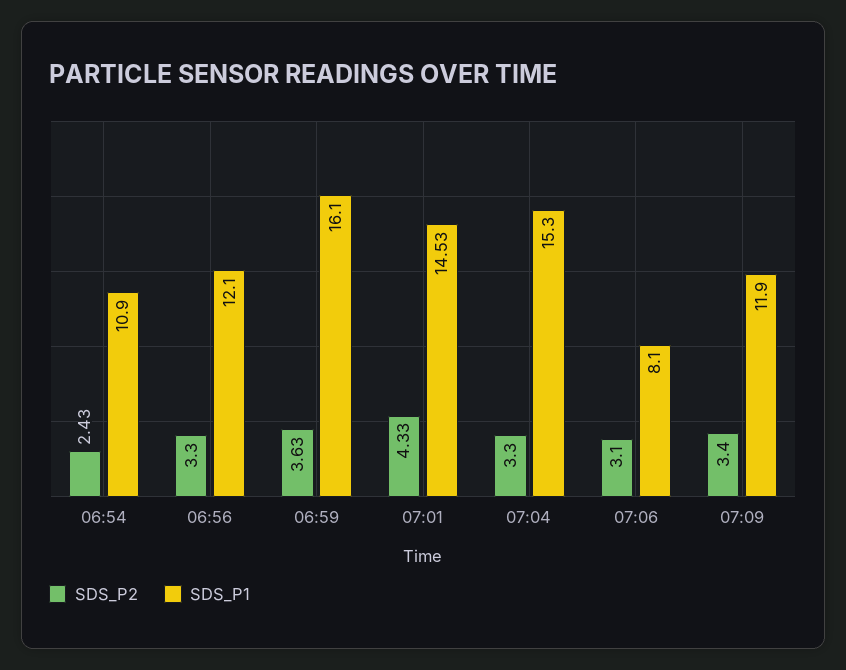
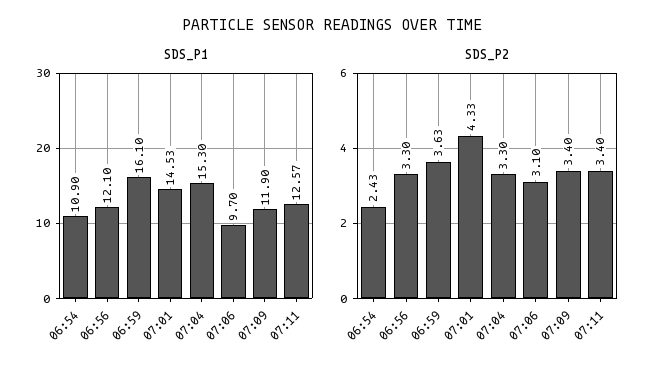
SDS_P1, 07:06: 8.1 -> 9.7
SDS_P1, 07:11: none -> 12.57
SDS_P2, 07:11: none -> 3.4

